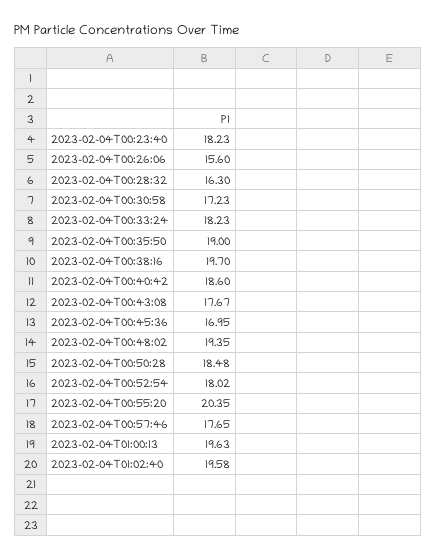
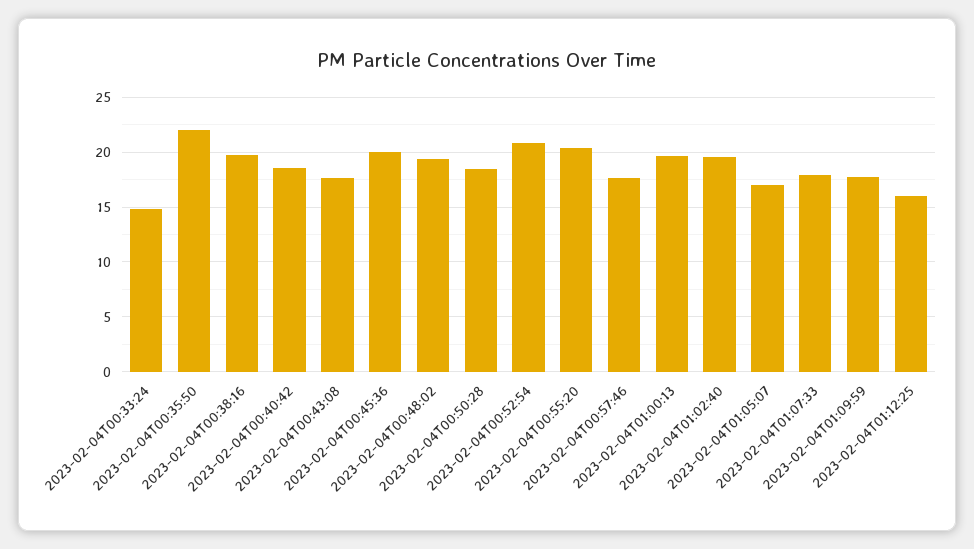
2023-02-04T00:23:40: 18.23 -> none
2023-02-04T00:26:06: 15.6 -> none
2023-02-04T00:28:32: 16.3 -> none
2023-02-04T00:30:58: 17.23 -> none
2023-02-04T00:33:24: 18.23 -> 15
2023-02-04T00:35:50: 19 -> 22
2023-02-04T00:45:36: 16.95 -> 20
2023-02-04T00:52:54: 18.02 -> 21
2023-02-04T01:05:07: none -> 17
2023-02-04T01:07:33: none -> 18
2023-02-04T01:09:59: none -> 18
2023-02-04T01:12:25: none -> 16

